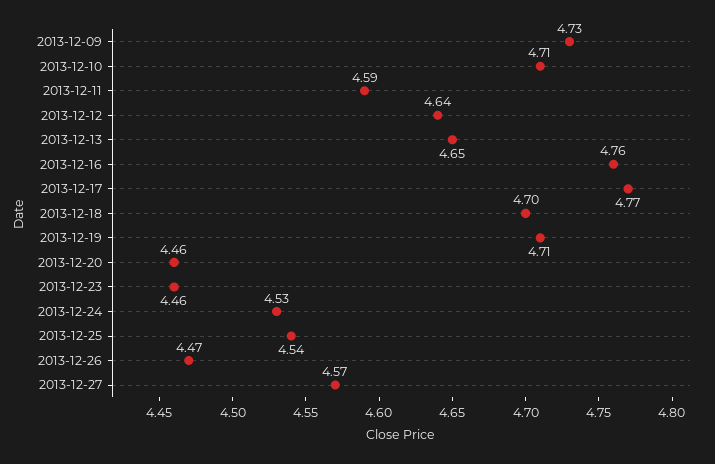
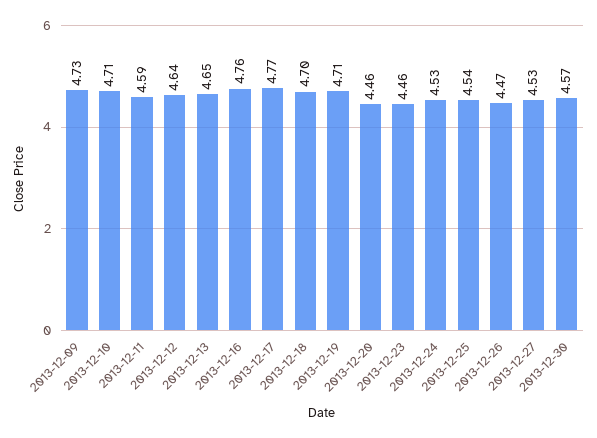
2013-12-27: 4.57 -> 4.53
2013-12-30: none -> 4.57

